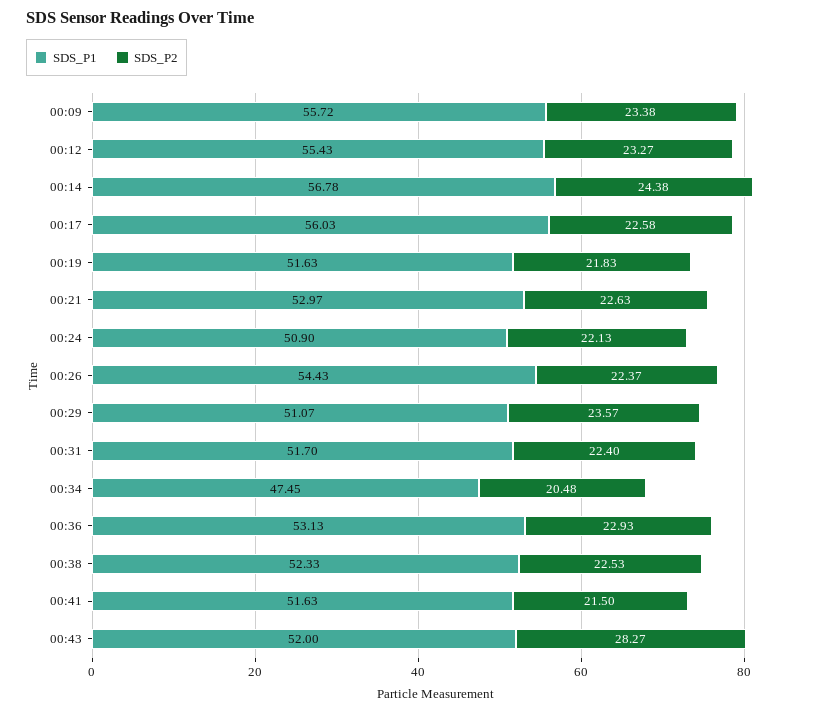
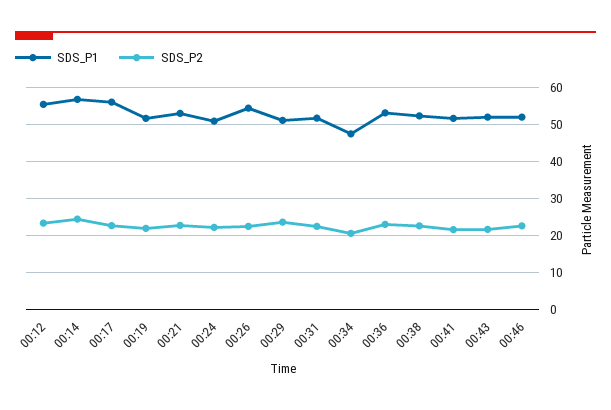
SDS_P1, 00:09: 55.72 -> none
SDS_P2, 00:09: 23.38 -> none
SDS_P2, 00:43: 28.27 -> 22
SDS_P1, 00:46: none -> 52
SDS_P2, 00:46: none -> 22

